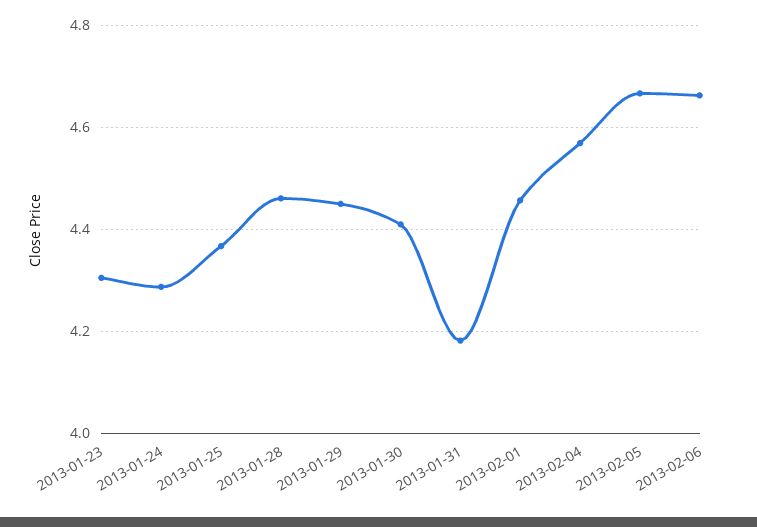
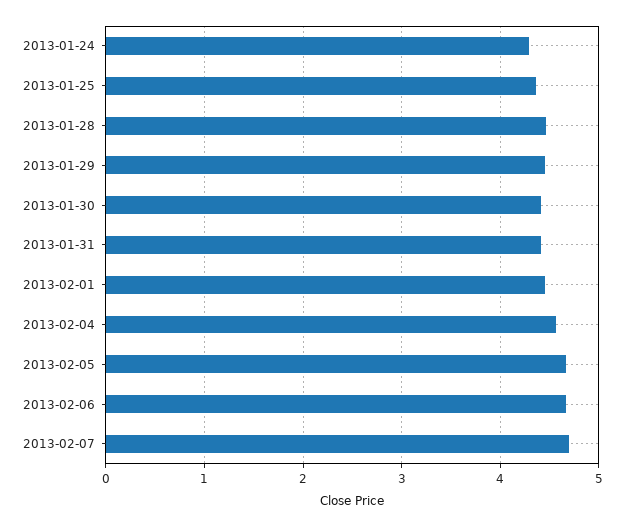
2013-01-23: 4.3 -> none
2013-01-31: 4.18 -> 4.4
2013-02-07: none -> 4.7

